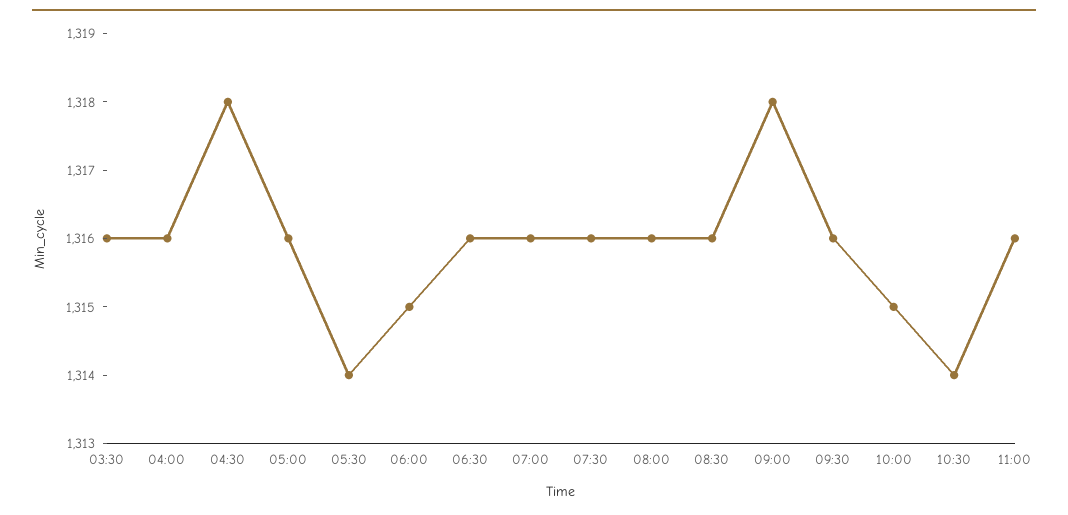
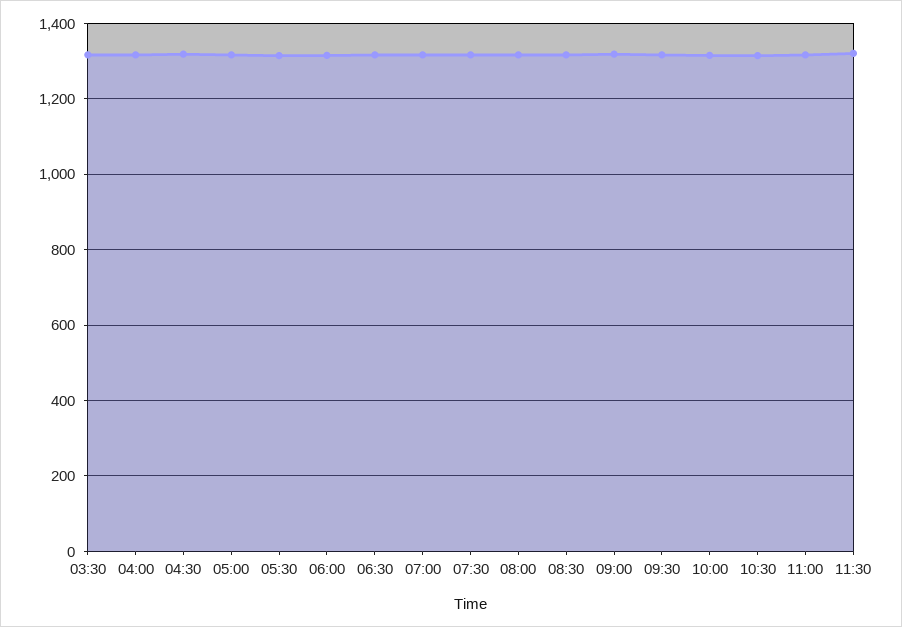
11:30: none -> 1320

